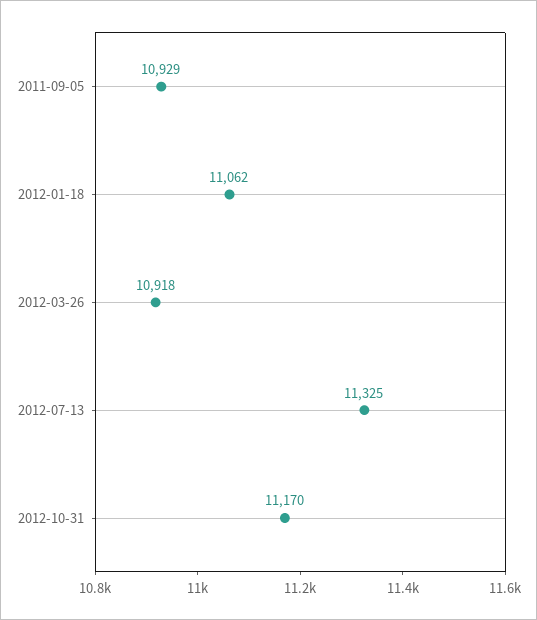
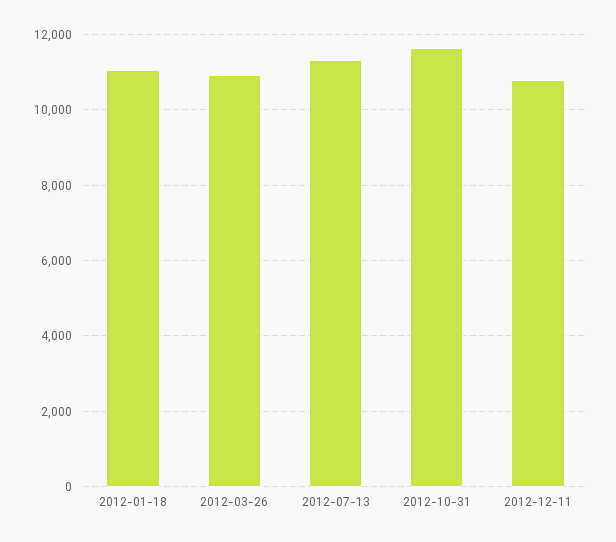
2011-09-05: 10929 -> none
2012-10-31: 11170 -> 11600
2012-12-11: none -> 10800

